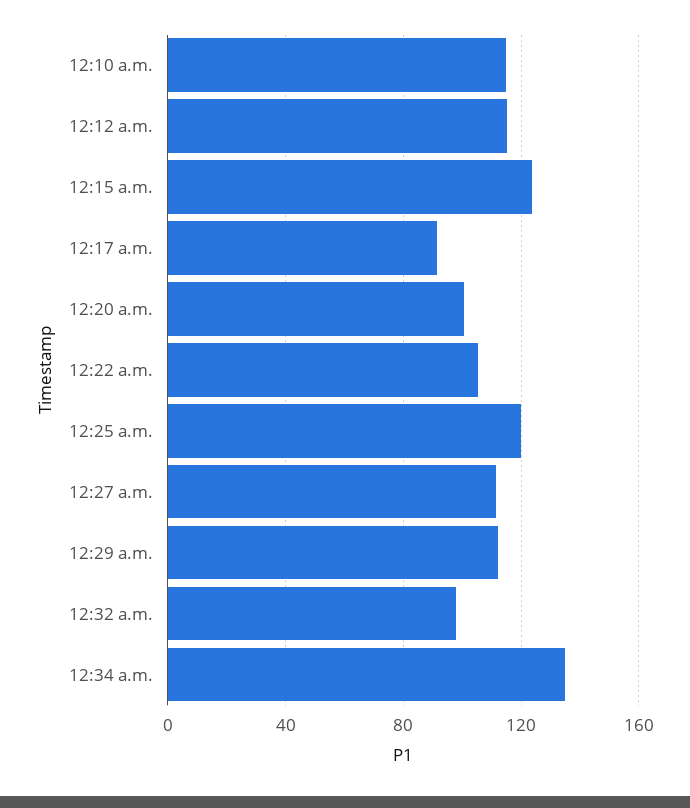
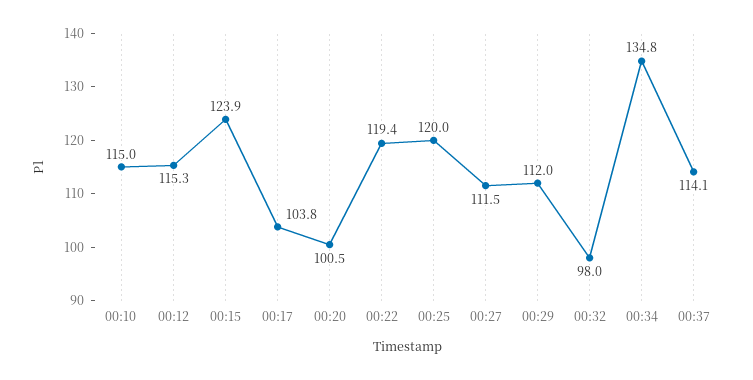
12:17 a.m.: 90 -> 103.8
12:22 a.m.: 105 -> 119.4
00:37: none -> 114.1

